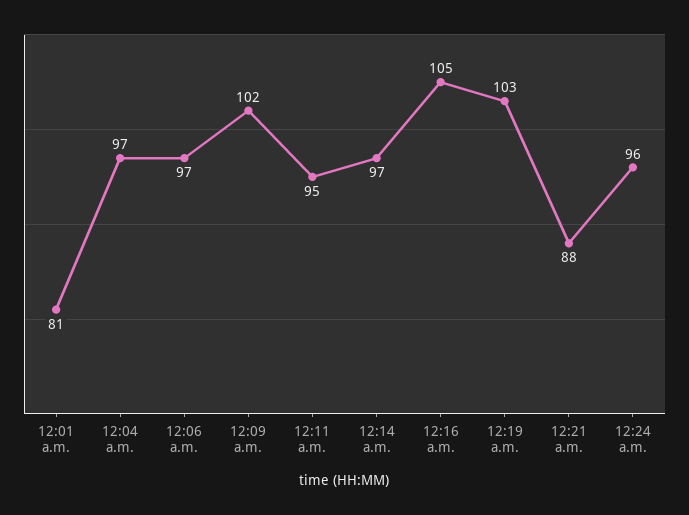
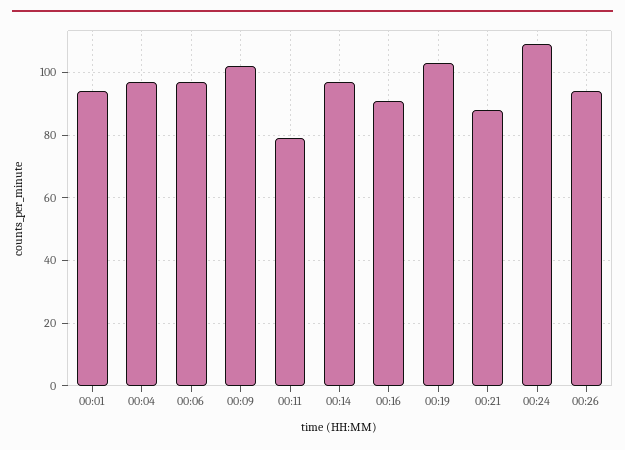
12:01 a.m.: 81 -> 95
12:11 a.m.: 95 -> 80
12:16 a.m.: 105 -> 90
12:24 a.m.: 96 -> 110
00:26: none -> 95

